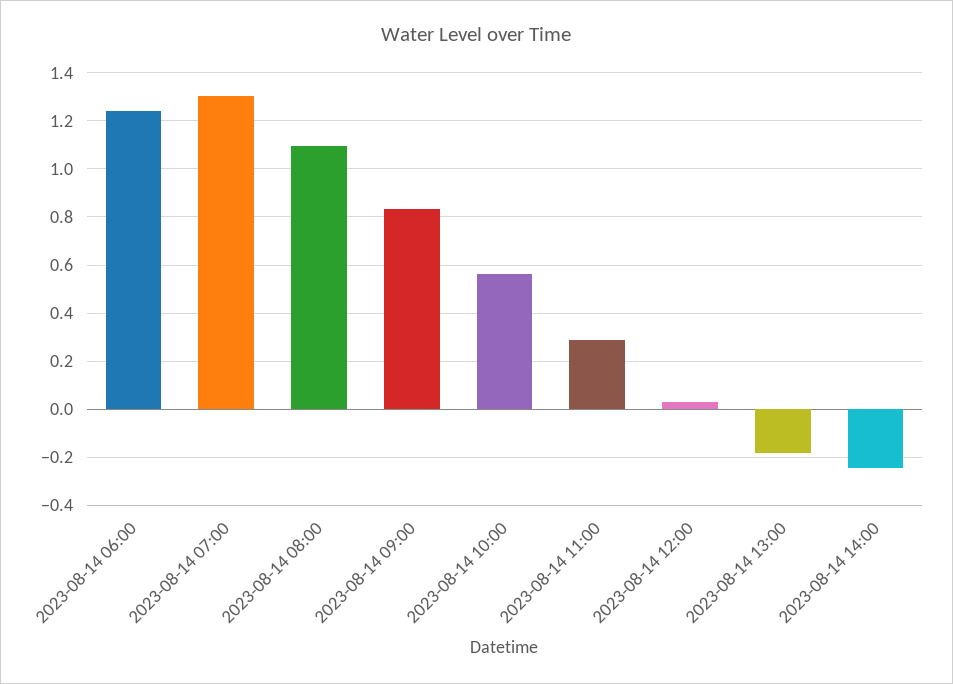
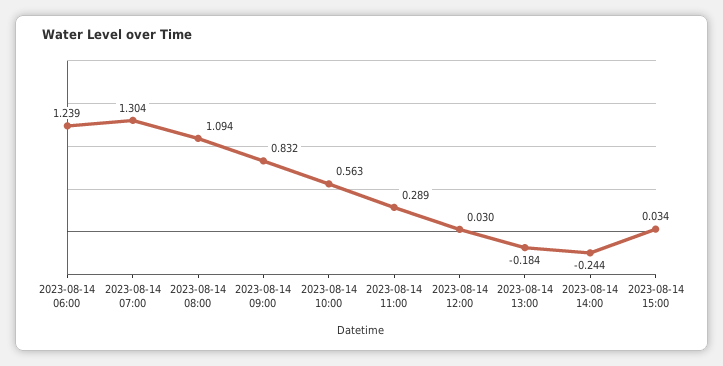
2023-08-14 15:00: none -> 0.034

